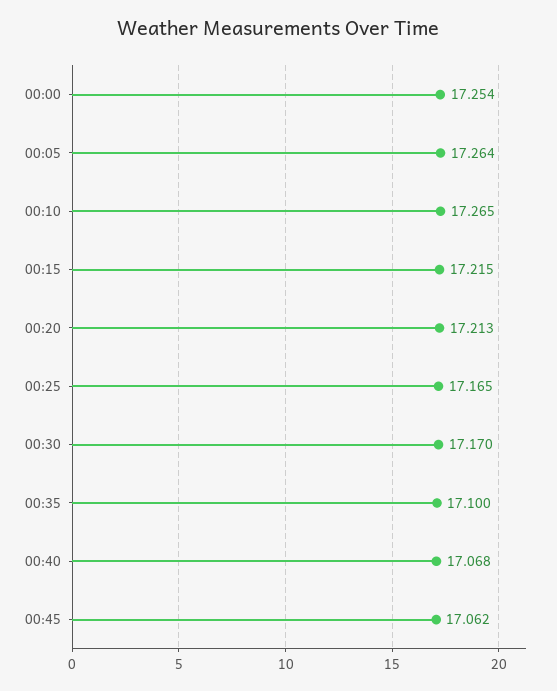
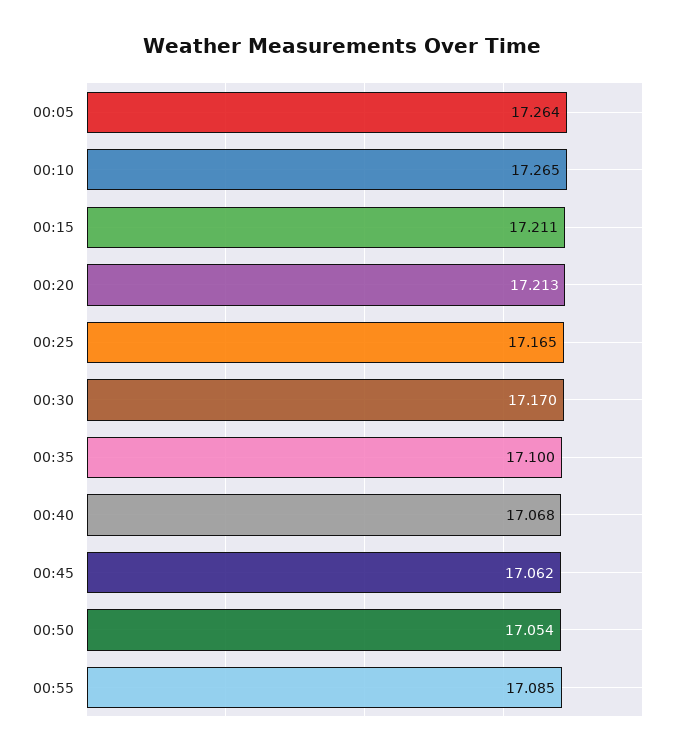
00:00: 17.254 -> none
00:15: 17.215 -> 17.211
00:50: none -> 17.054
00:55: none -> 17.085

